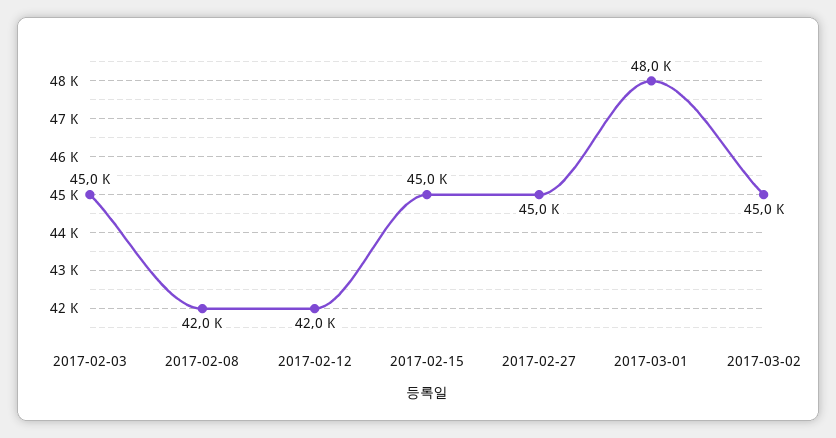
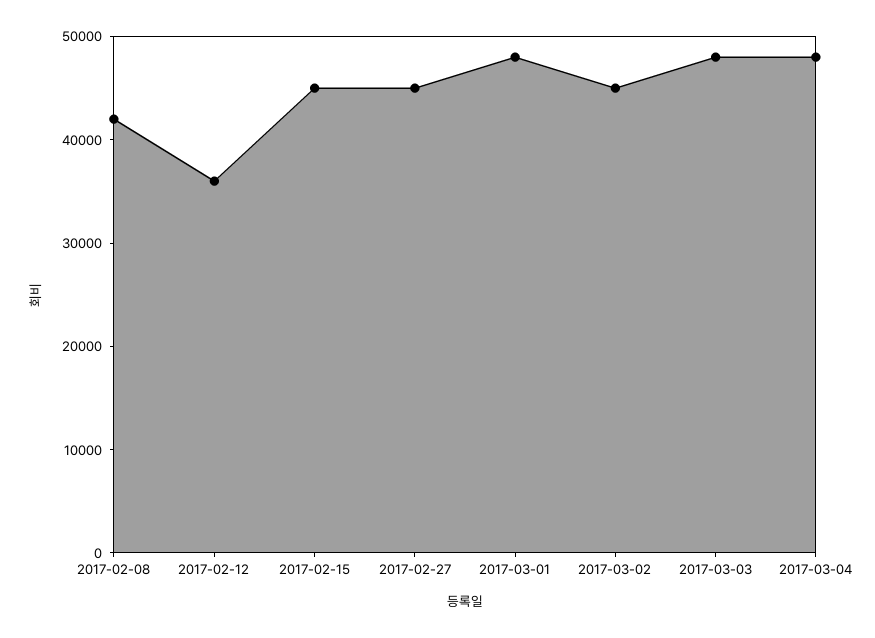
2017-02-03: 45000 -> none
2017-02-12: 42000 -> 36000
2017-03-03: none -> 48000
2017-03-04: none -> 48000

